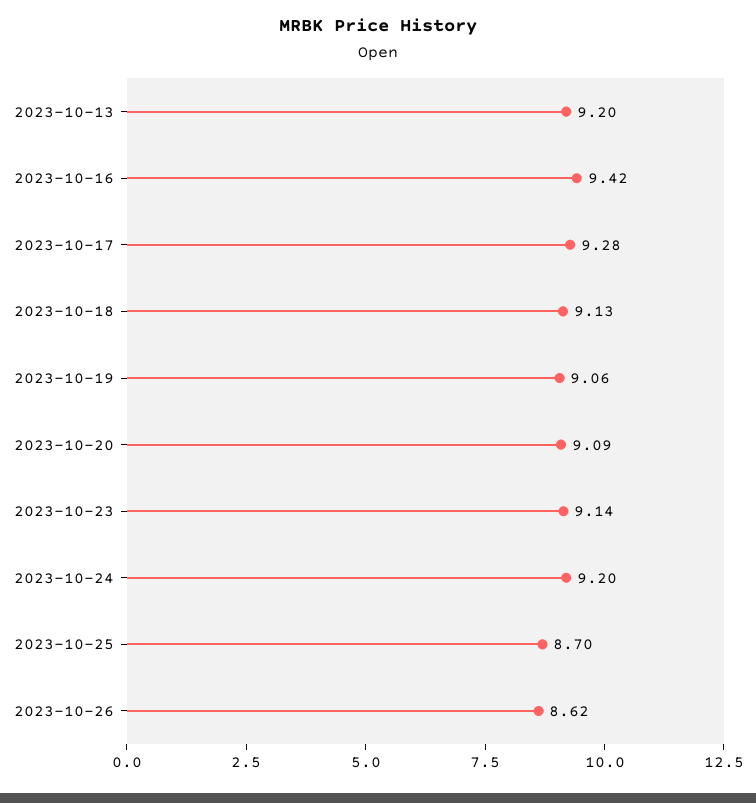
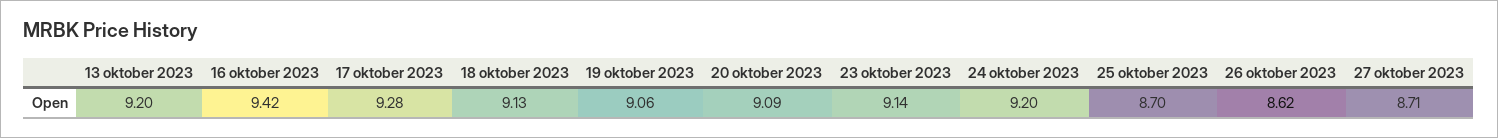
27 oktober 2023: none -> 8.71

